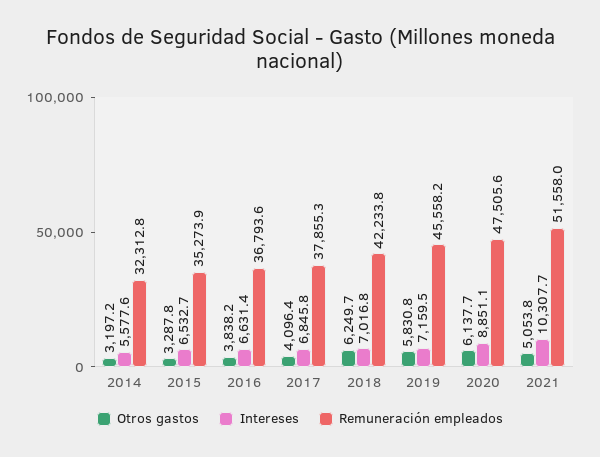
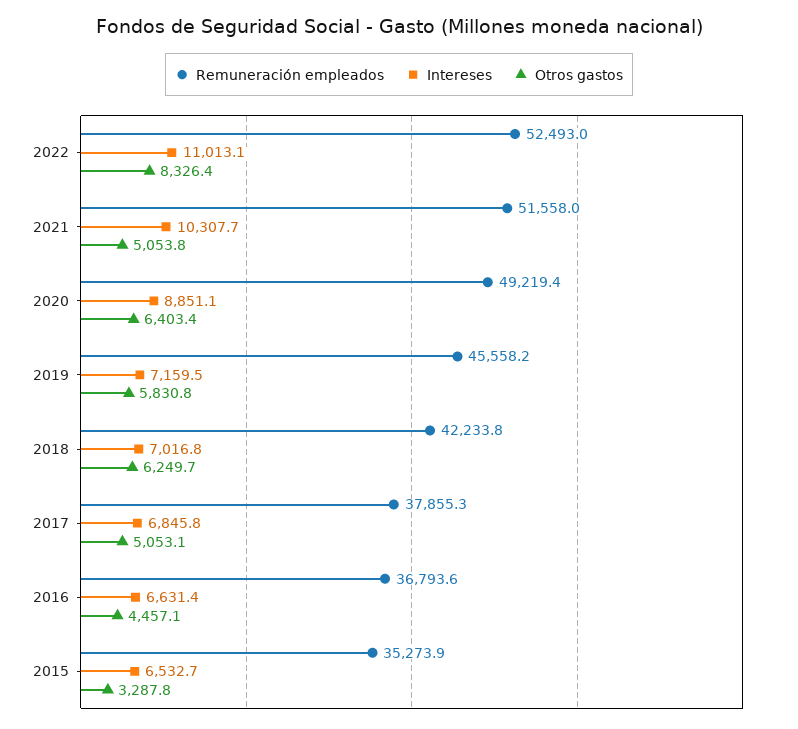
Otros gastos, 2014: 3197.2 -> none
Intereses, 2014: 5577.6 -> none
Remuneración empleados, 2014: 32312.8 -> none
Otros gastos, 2016: 3838.2 -> 4457.1
Otros gastos, 2017: 4096.4 -> 5053.1
Otros gastos, 2020: 6137.7 -> 6403.4
Remuneración empleados, 2020: 47505.6 -> 49219.4
Remuneración empleados, 2022: none -> 52493
Intereses, 2022: none -> 11013.1
Otros gastos, 2022: none -> 8326.4

